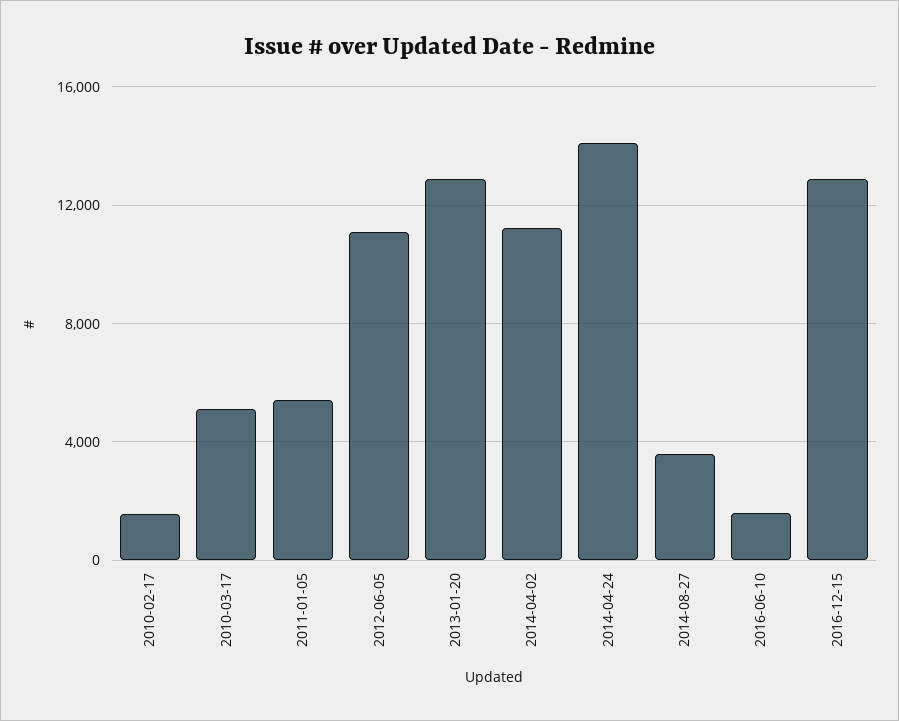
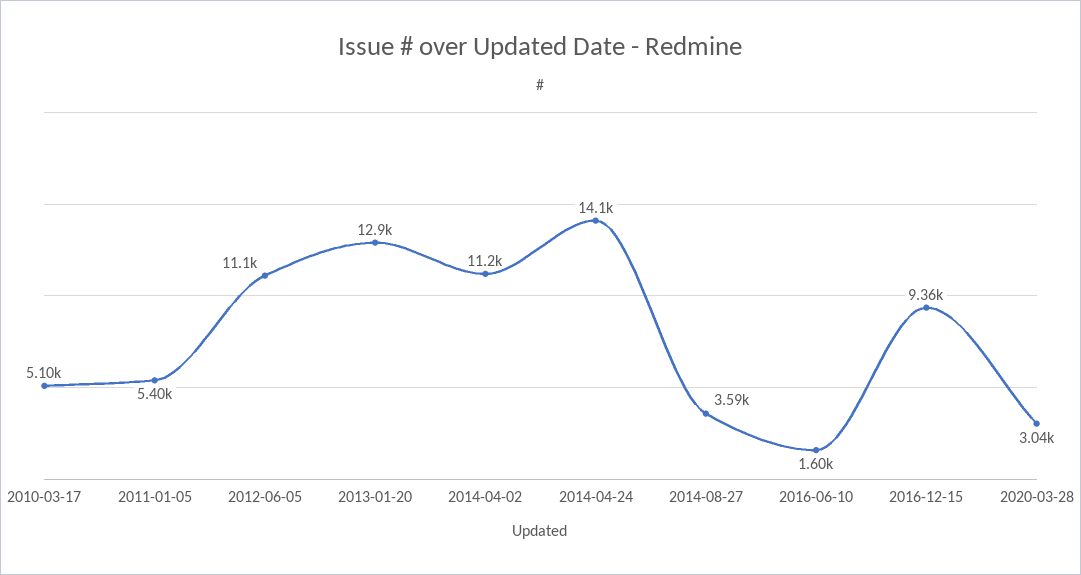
2010-02-17: 1500 -> none
2016-12-15: 13000 -> 9360
2020-03-28: none -> 3040

